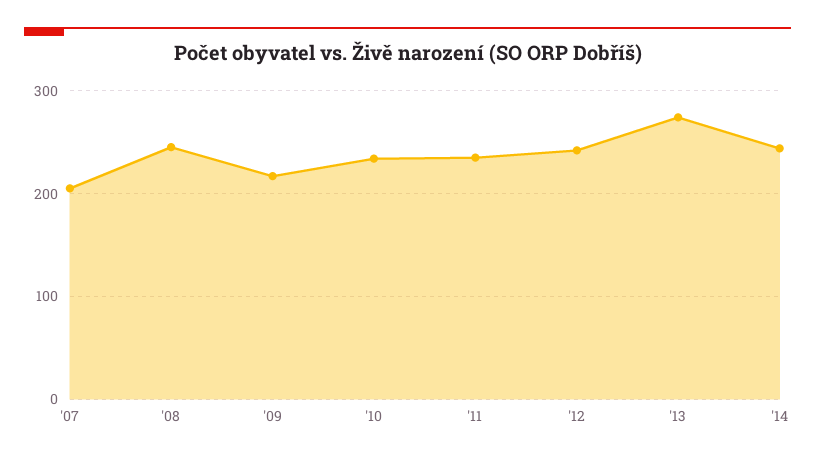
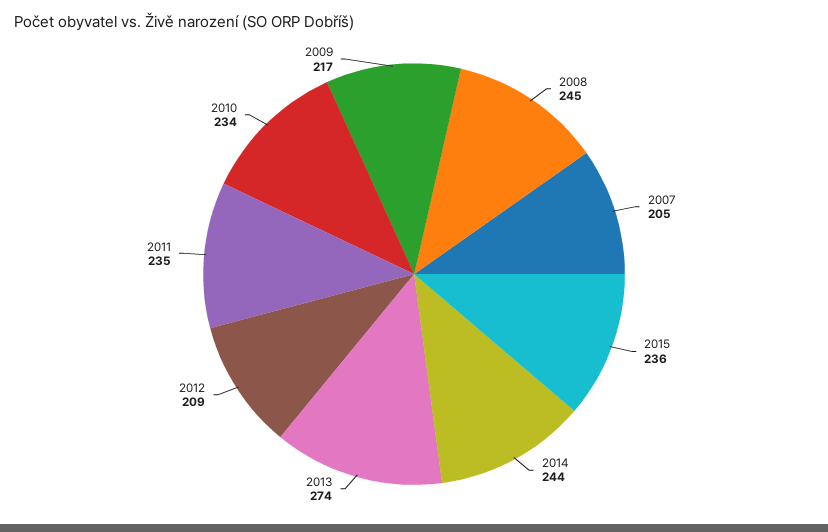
'12: 240 -> 209
2015: none -> 236

